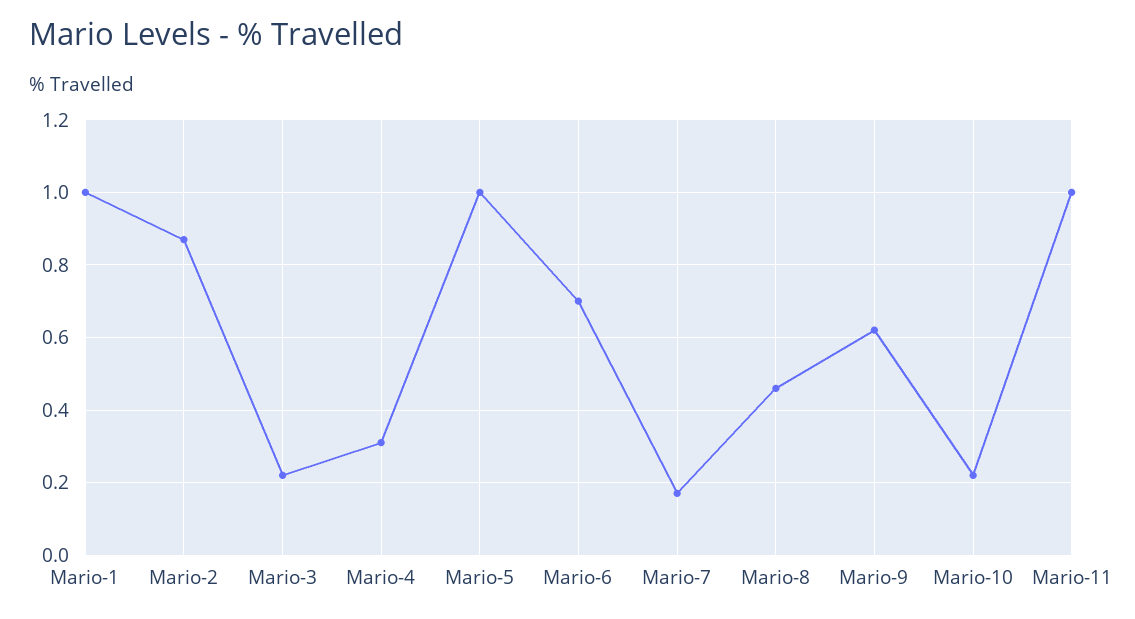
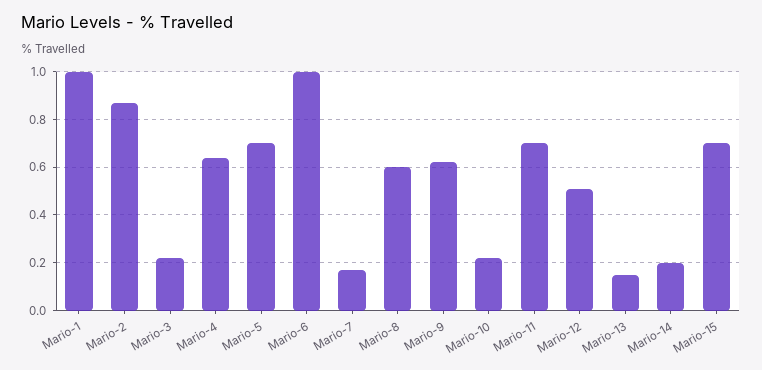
Mario-4: 0.3 -> 0.65
Mario-5: 1 -> 0.7
Mario-6: 0.7 -> 1
Mario-8: 0.45 -> 0.6
Mario-11: 1 -> 0.7
Mario-12: none -> 0.5
Mario-13: none -> 0.15
Mario-14: none -> 0.2
Mario-15: none -> 0.7

